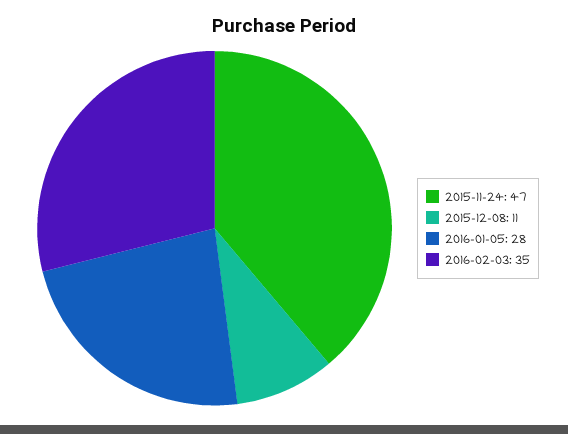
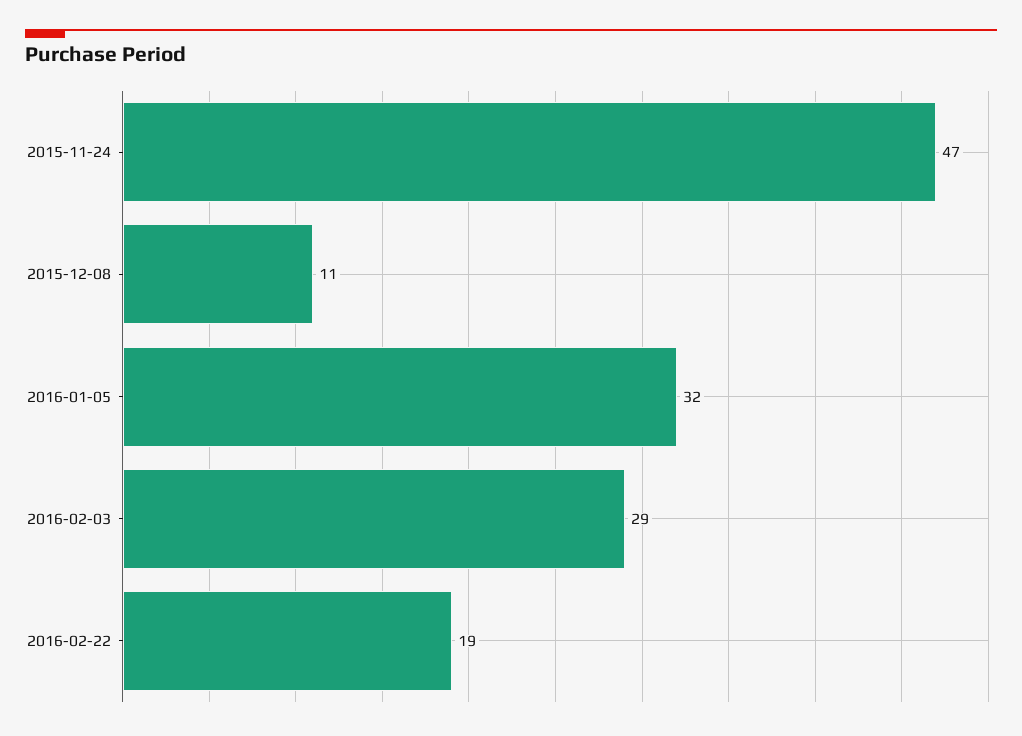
2016-01-05: 28 -> 32
2016-02-03: 35 -> 29
2016-02-22: none -> 19

